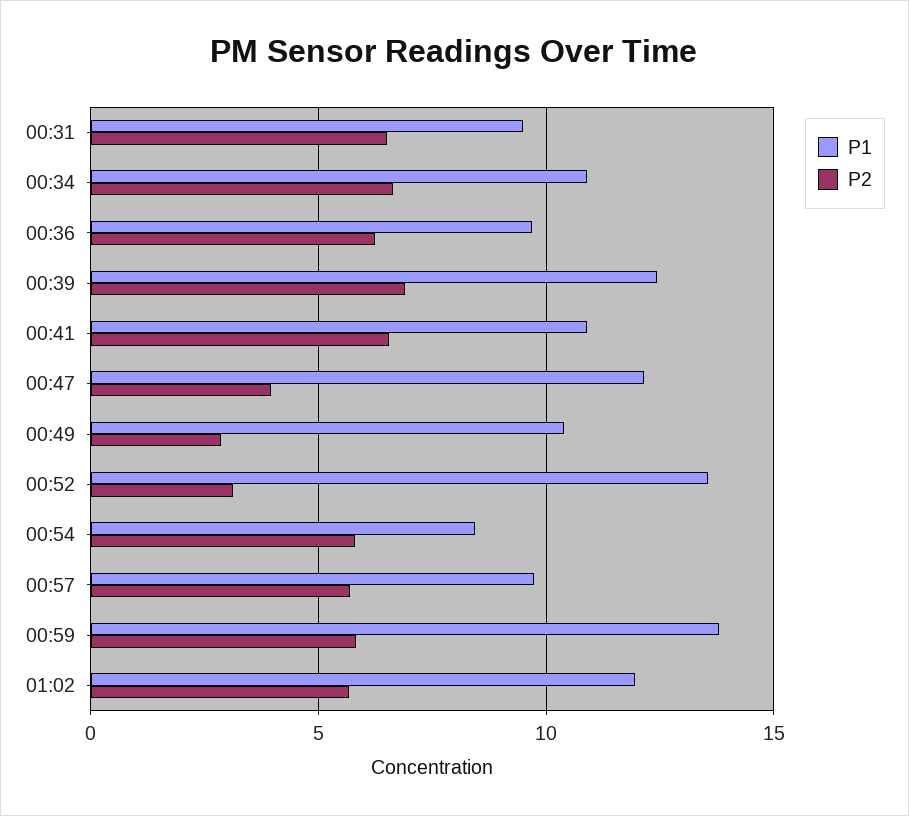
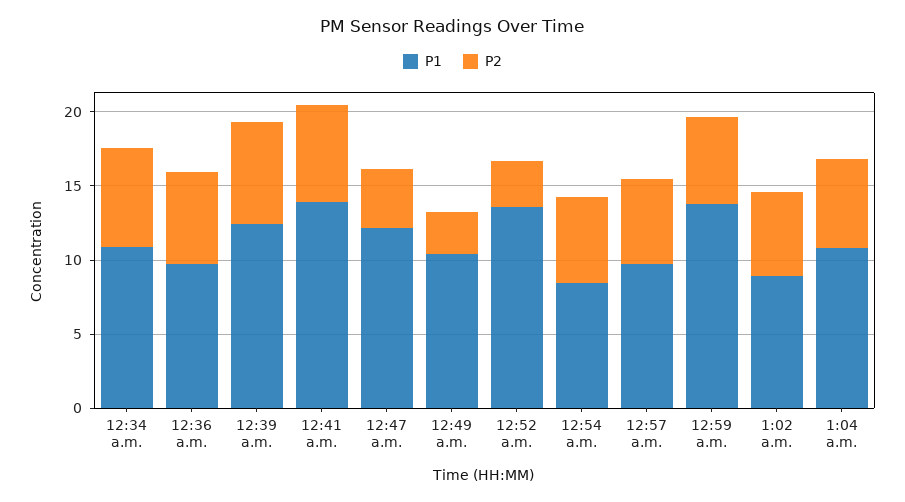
P1, 00:31: 9.5 -> none
P2, 00:31: 6.5 -> none
P1, 00:41: 11 -> 14
P1, 01:02: 12 -> 9
P1, 1:04 a.m.: none -> 11
P2, 1:04 a.m.: none -> 6

